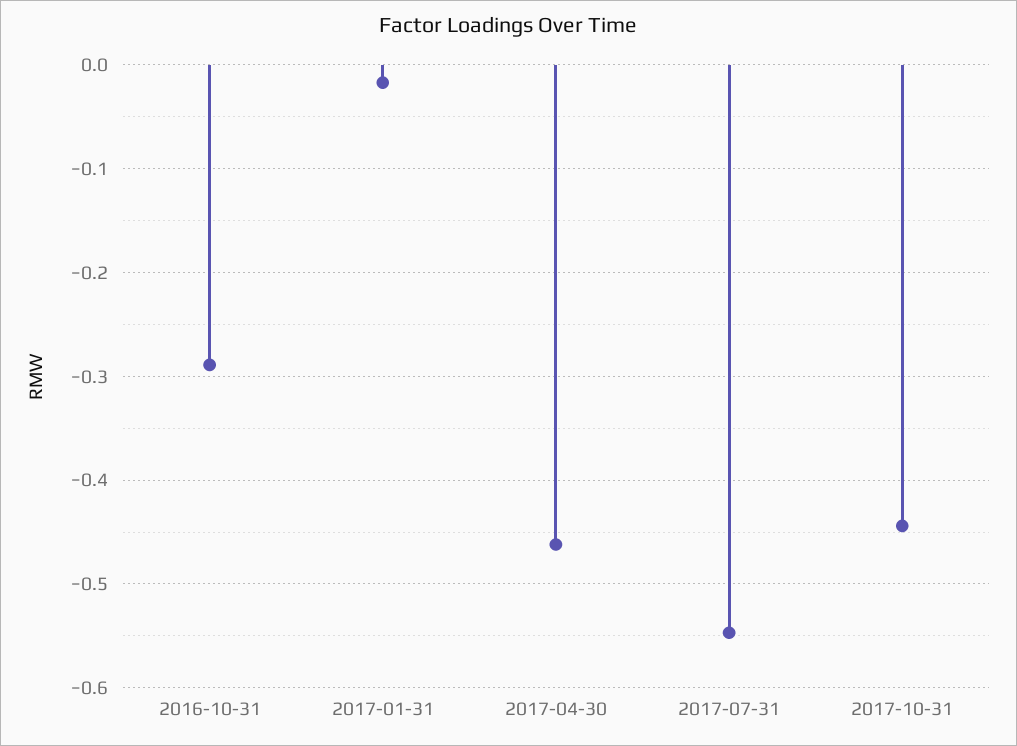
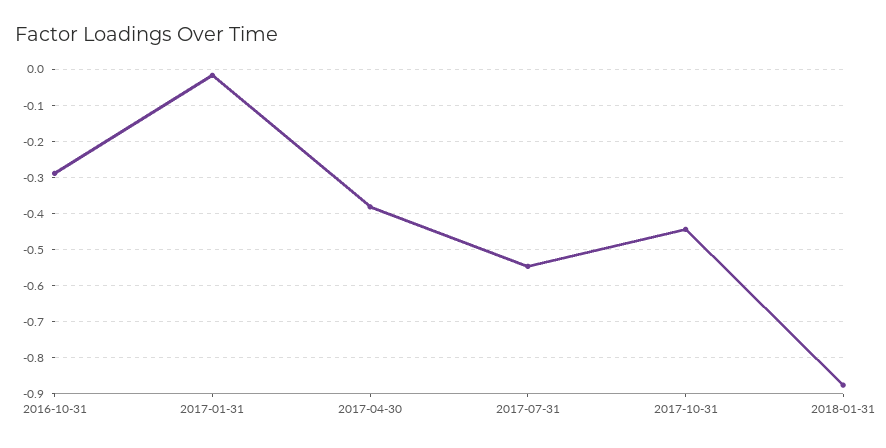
2017-04-30: -0.46 -> -0.38
2018-01-31: none -> -0.88

